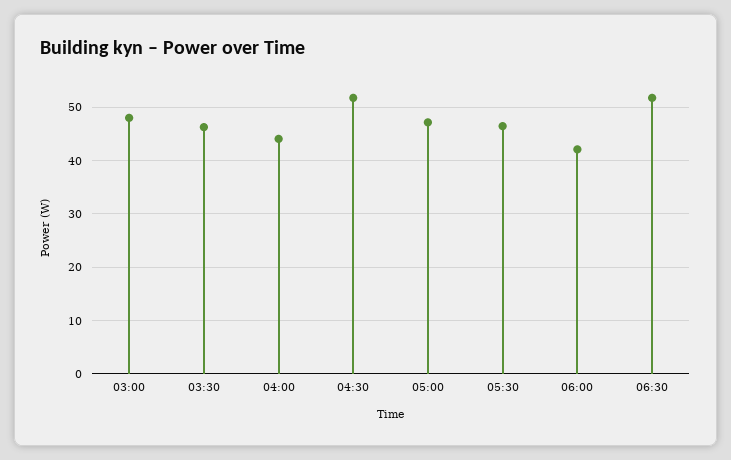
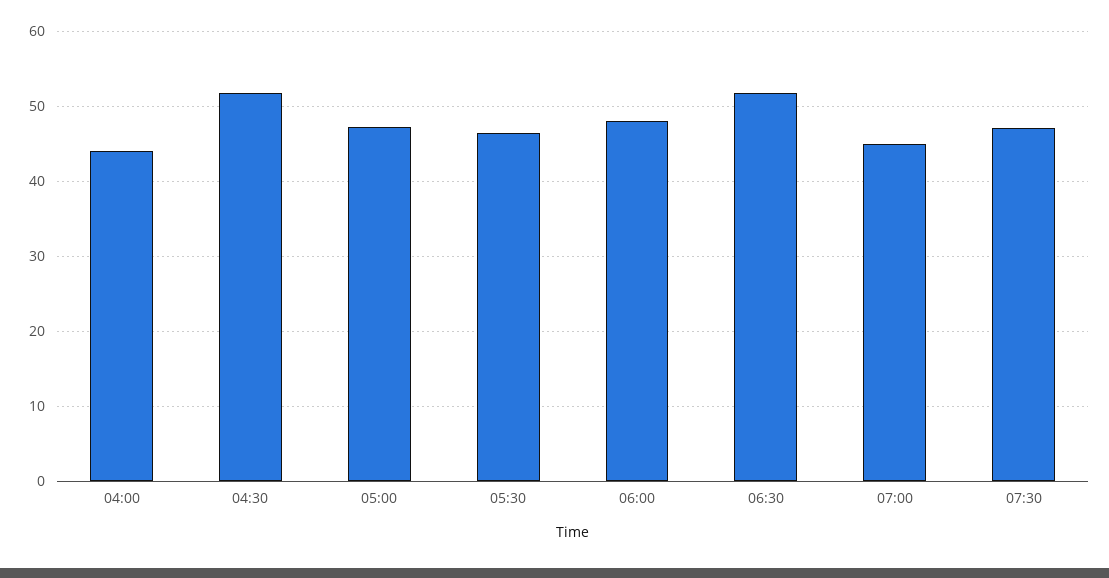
03:00: 48 -> none
03:30: 46 -> none
06:00: 42 -> 48
07:00: none -> 45
07:30: none -> 47

